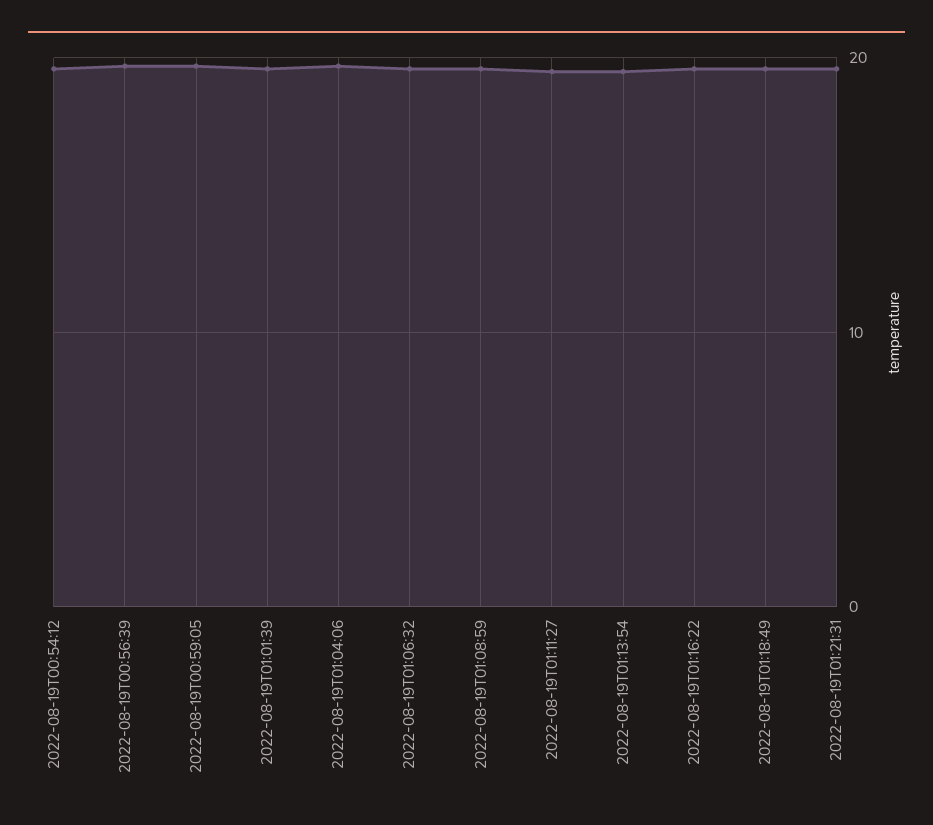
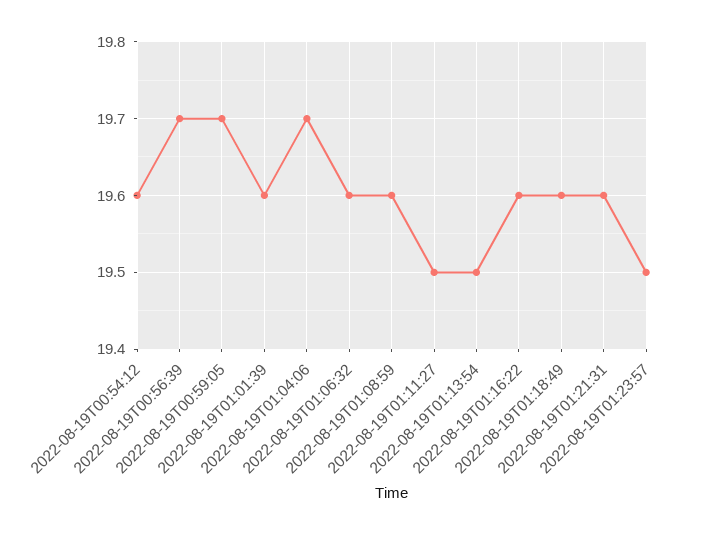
2022-08-19T01:23:57: none -> 19.5

